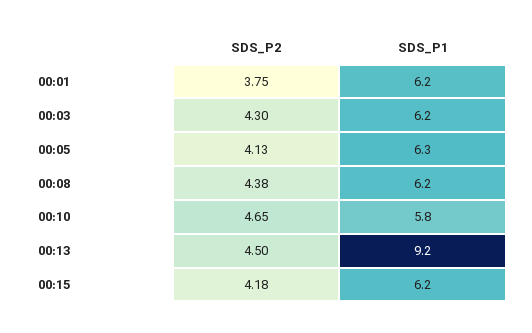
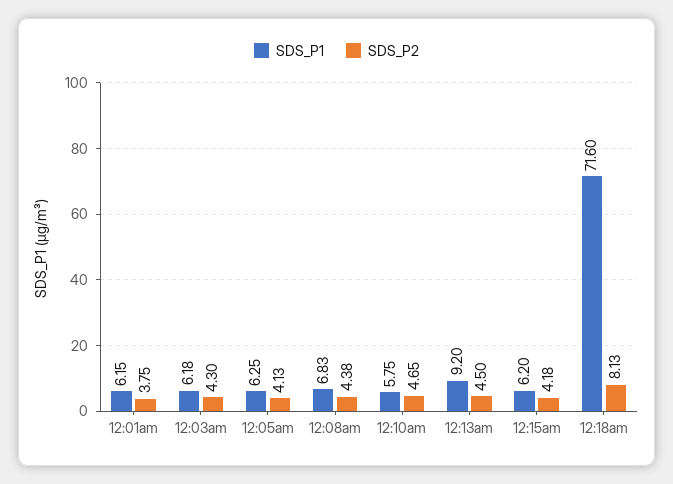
SDS_P1, 00:08: 6.2 -> 6.83
SDS_P1, 12:18am: none -> 71.6
SDS_P2, 12:18am: none -> 8.13

